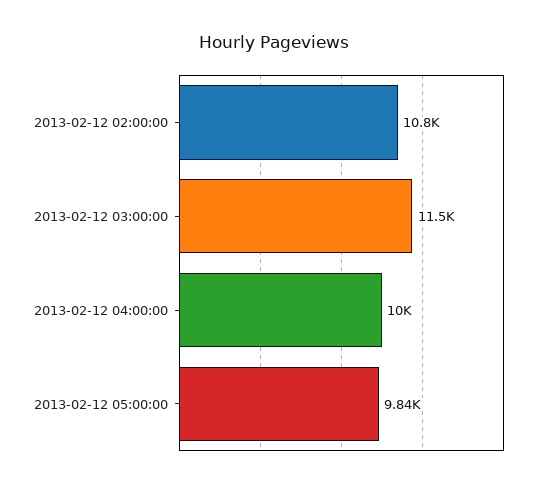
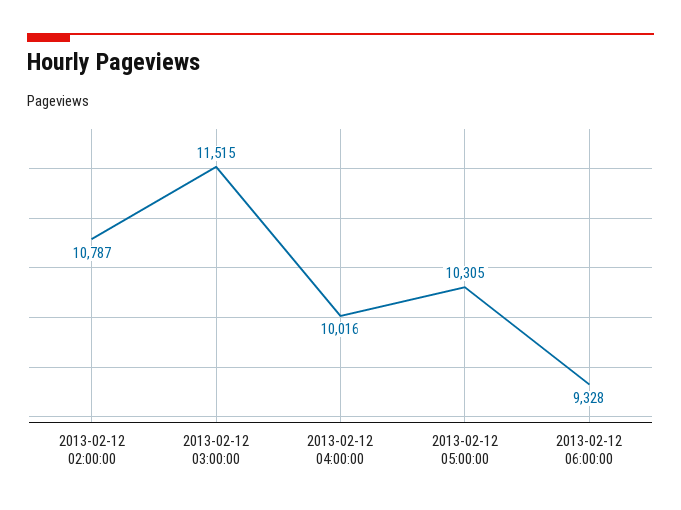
2013-02-12 05:00:00: 9840 -> 10305
2013-02-12 06:00:00: none -> 9328

